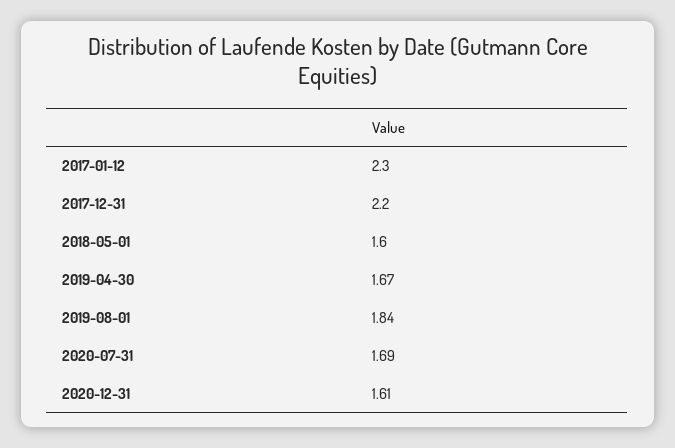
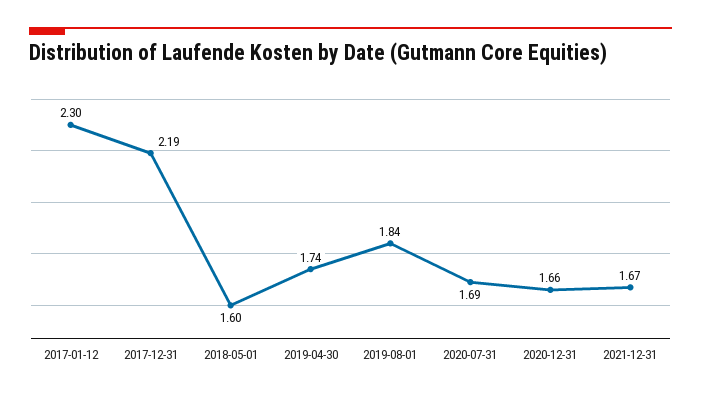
2017-12-31: 2.2 -> 2.19
2019-04-30: 1.67 -> 1.74
2020-12-31: 1.61 -> 1.66
2021-12-31: none -> 1.67

